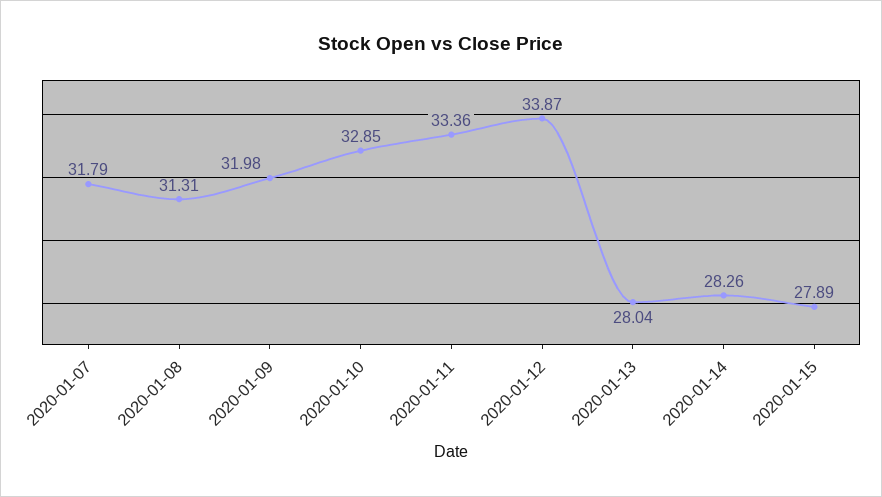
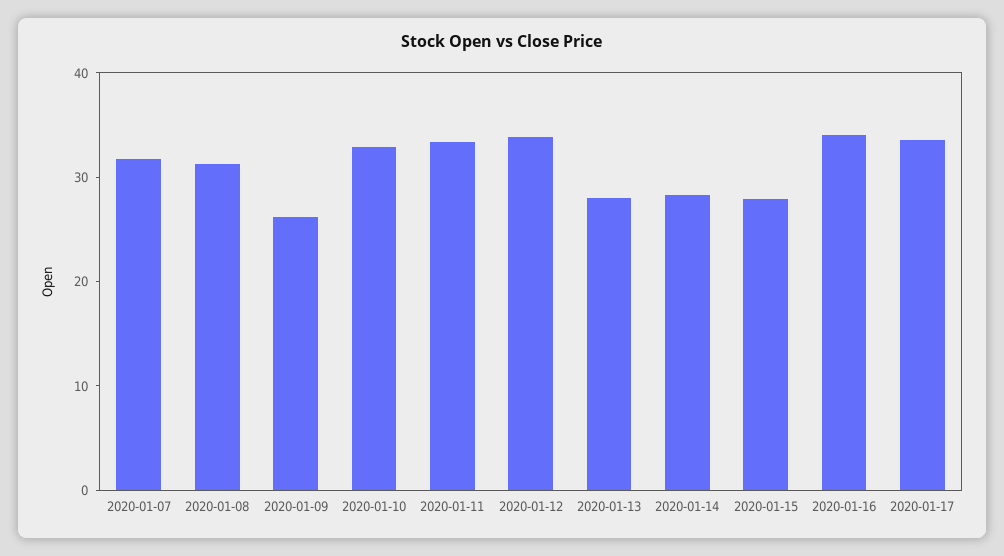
2020-01-09: 31.98 -> 26
2020-01-16: none -> 34
2020-01-17: none -> 34

